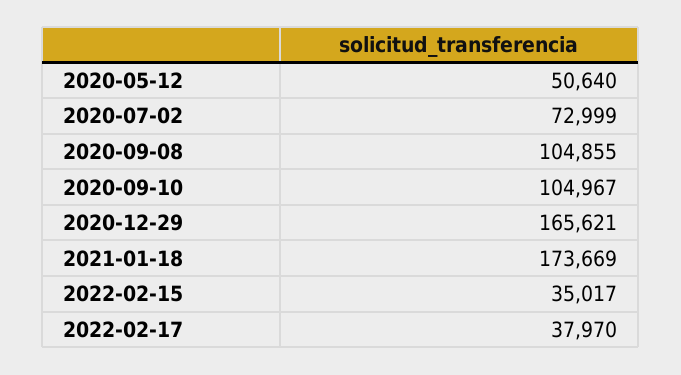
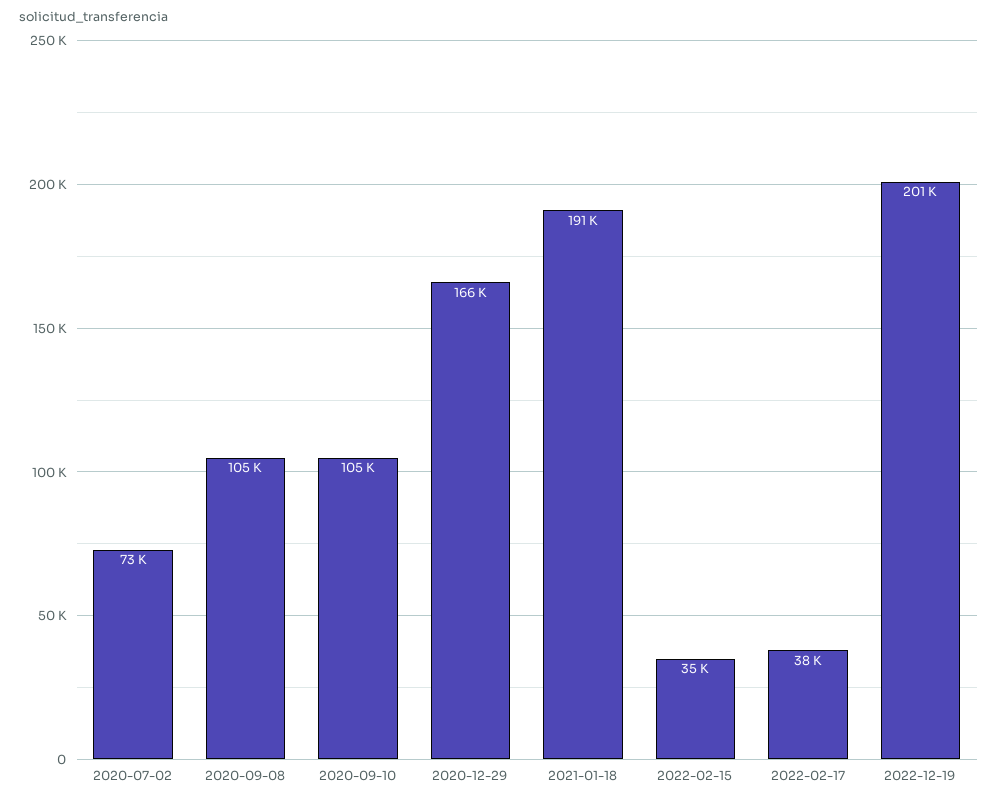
2020-05-12: 50640 -> none
2021-01-18: 173669 -> 191000
2022-12-19: none -> 201000

